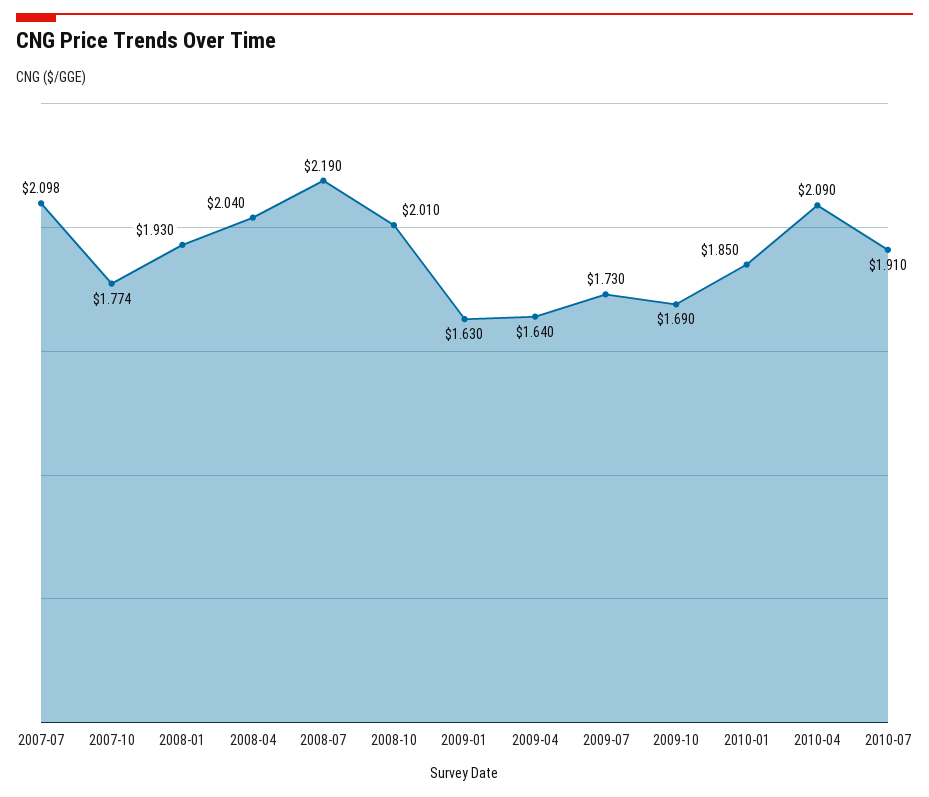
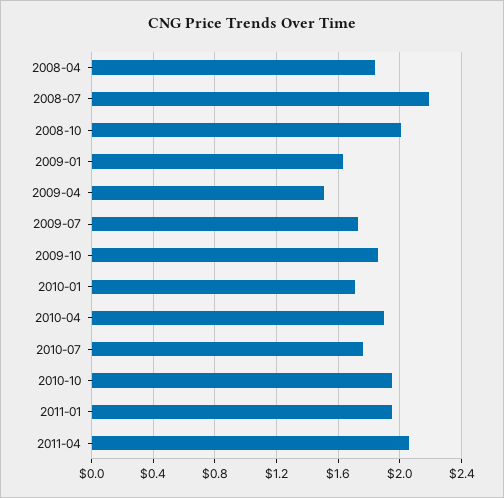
2007-07: 2.098 -> none
2007-10: 1.774 -> none
2008-01: 1.93 -> none
2008-04: 2.04 -> 1.85
2009-04: 1.64 -> 1.5
2009-10: 1.69 -> 1.85
2010-01: 1.85 -> 1.7
2010-04: 2.09 -> 1.9
2010-07: 1.91 -> 1.75
2010-10: none -> 1.95
2011-01: none -> 1.95
2011-04: none -> 2.05

